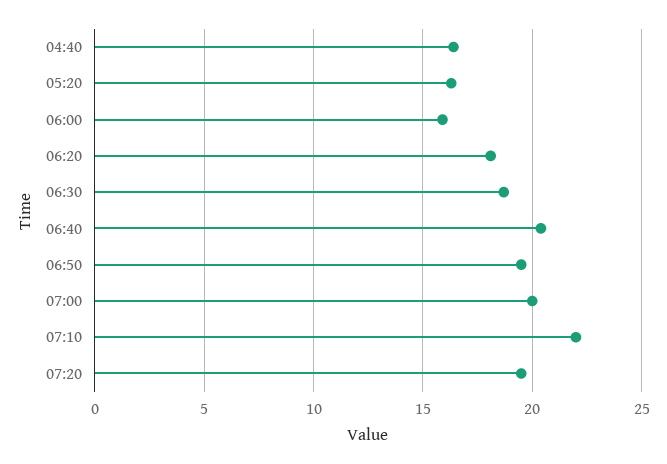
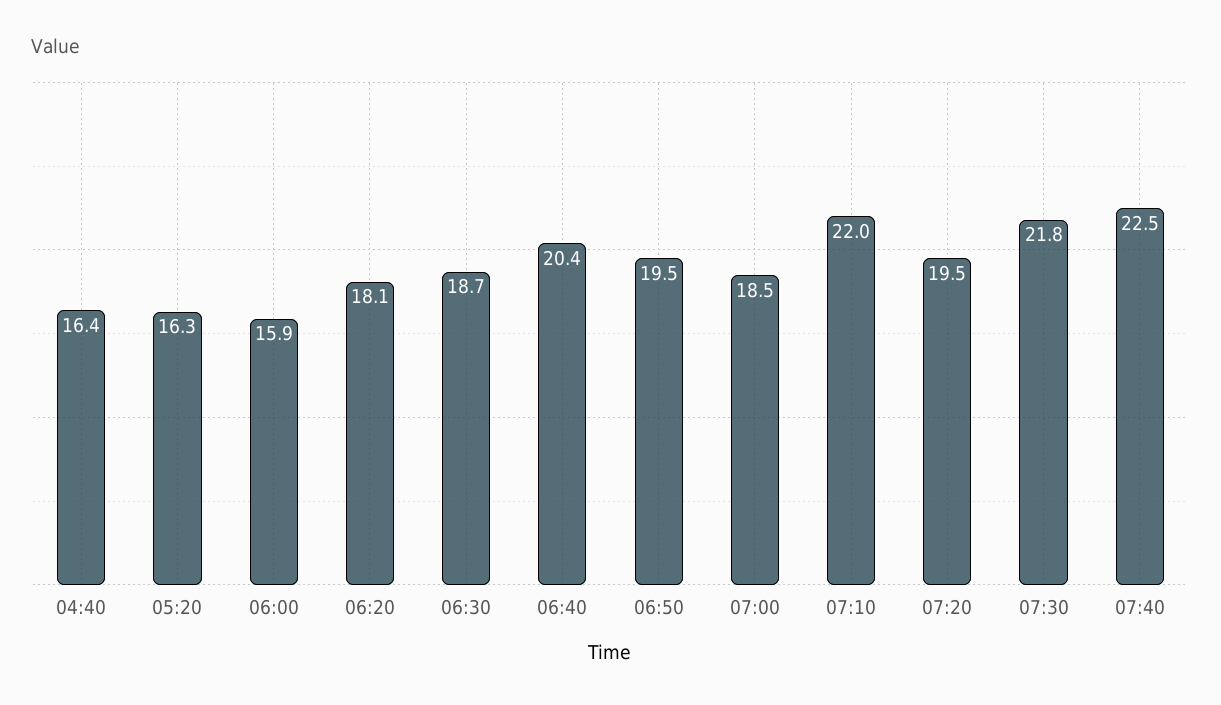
07:00: 20 -> 18.5
07:30: none -> 21.8
07:40: none -> 22.5

